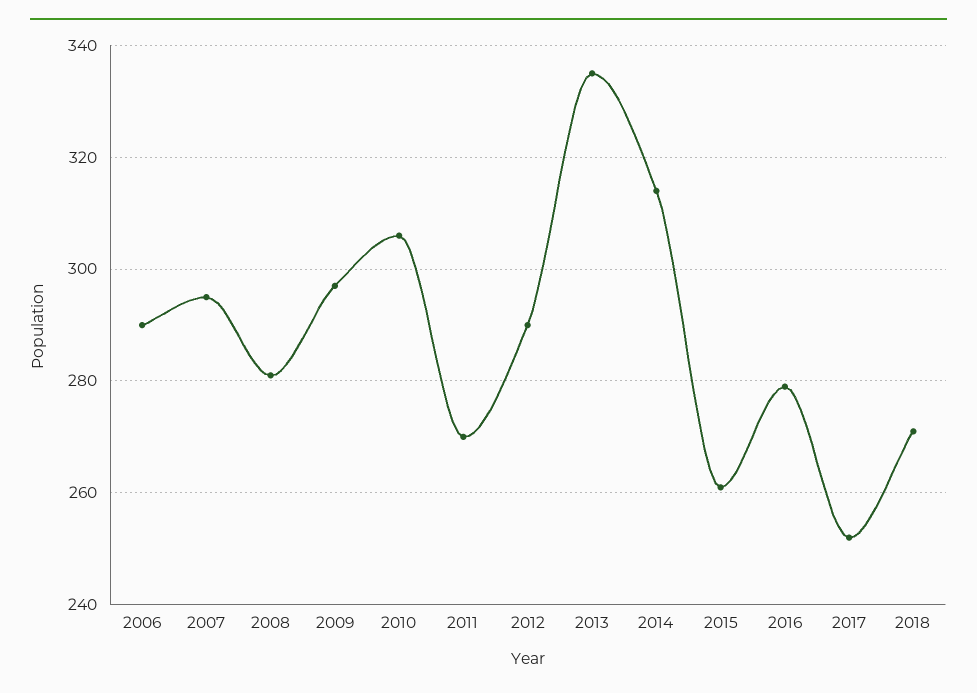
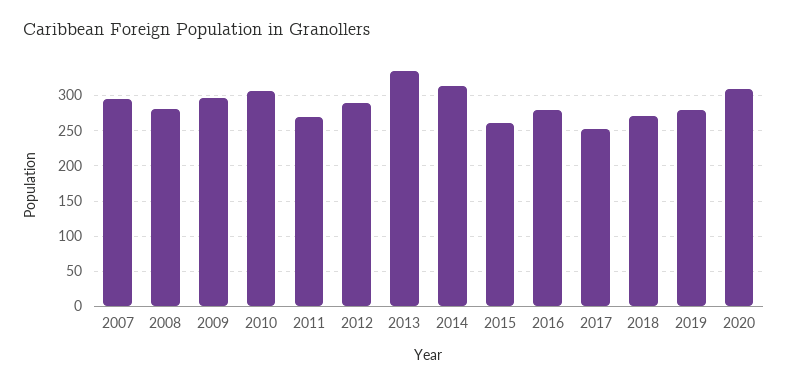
2006: 290 -> none
2019: none -> 280
2020: none -> 310

